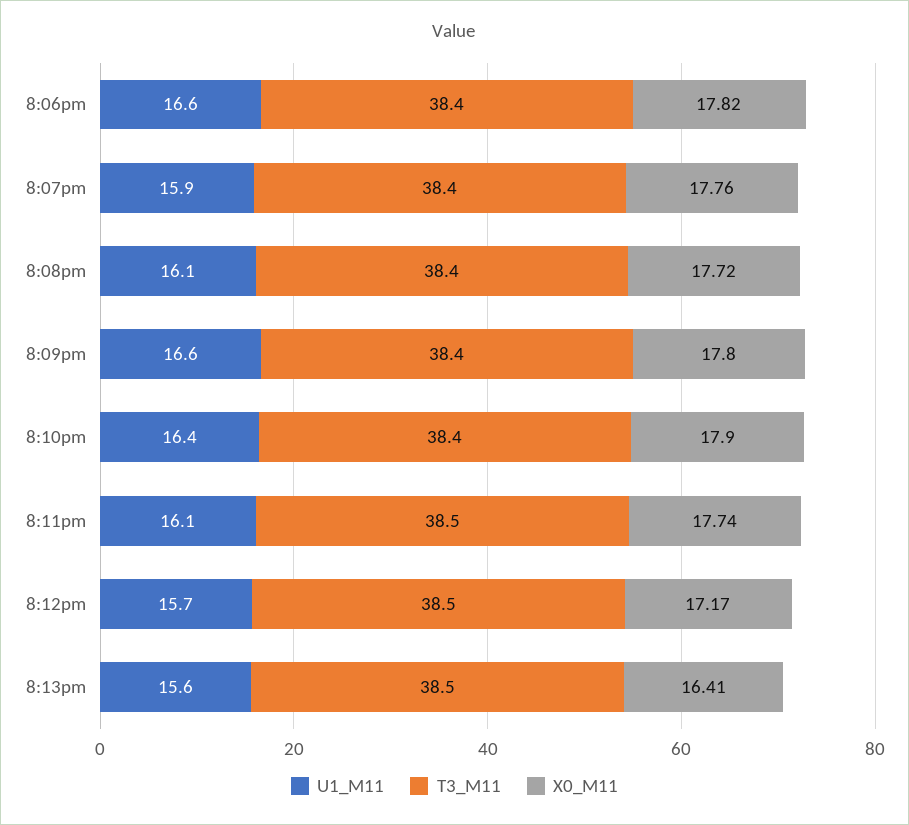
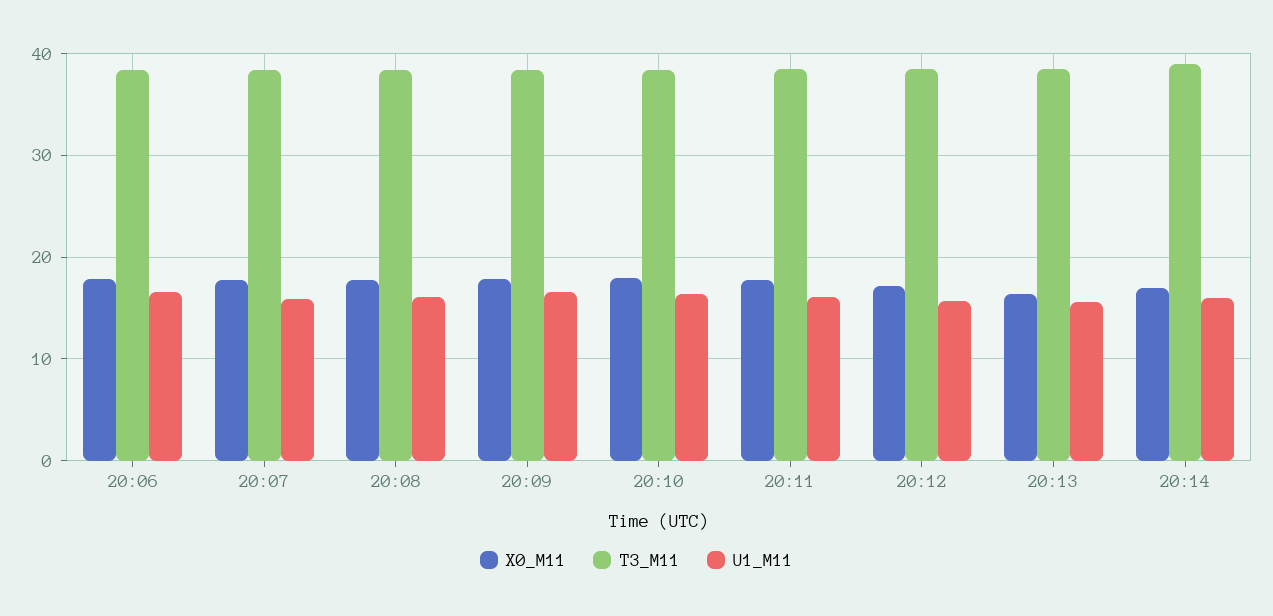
X0_M11, 20:14: none -> 17
T3_M11, 20:14: none -> 39
U1_M11, 20:14: none -> 16

